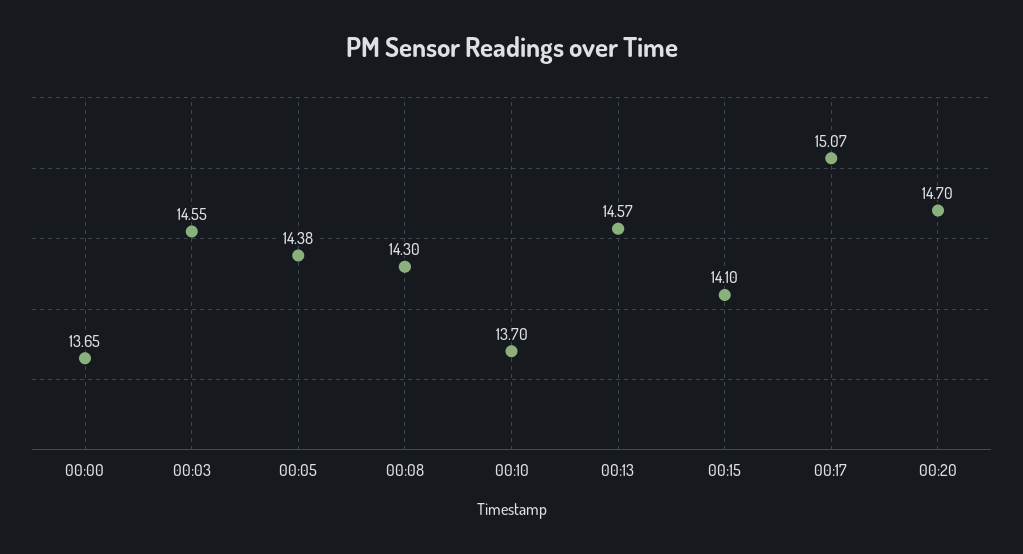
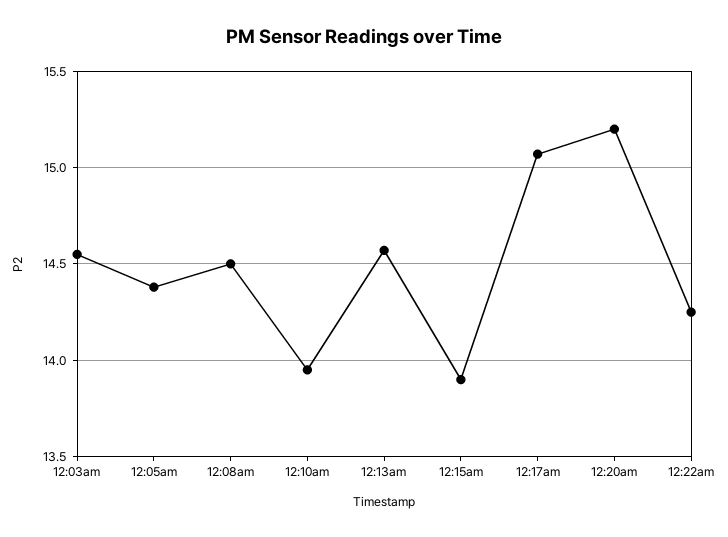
00:00: 13.65 -> none
00:08: 14.3 -> 14.5
00:10: 13.7 -> 13.95
00:15: 14.1 -> 13.9
00:20: 14.7 -> 15.2
12:22am: none -> 14.25

